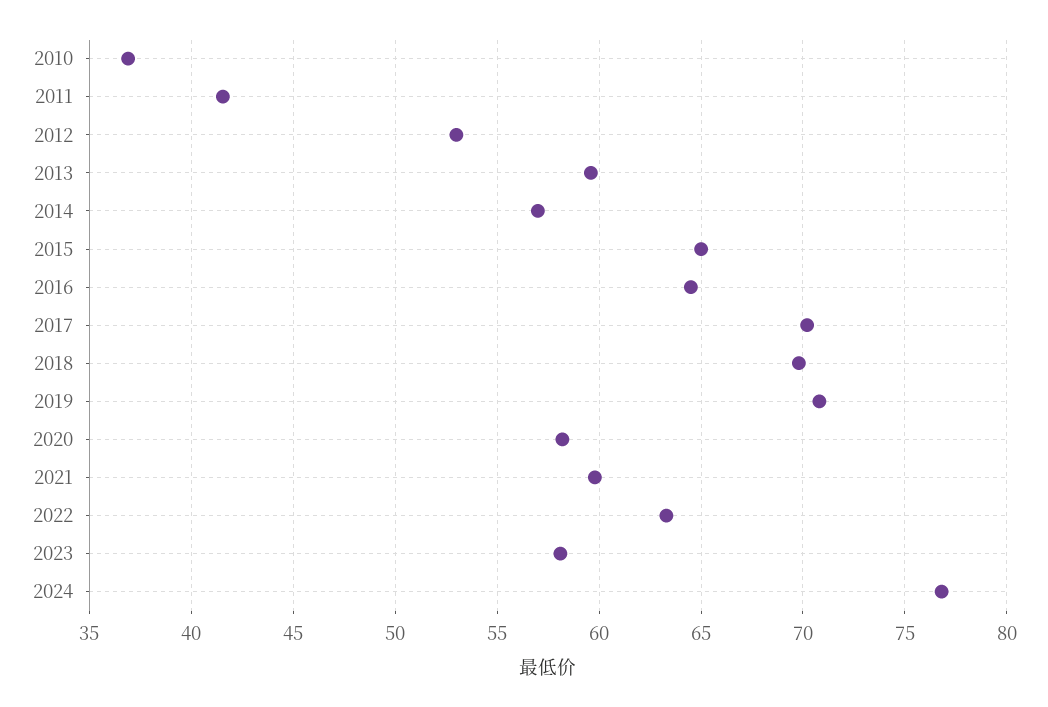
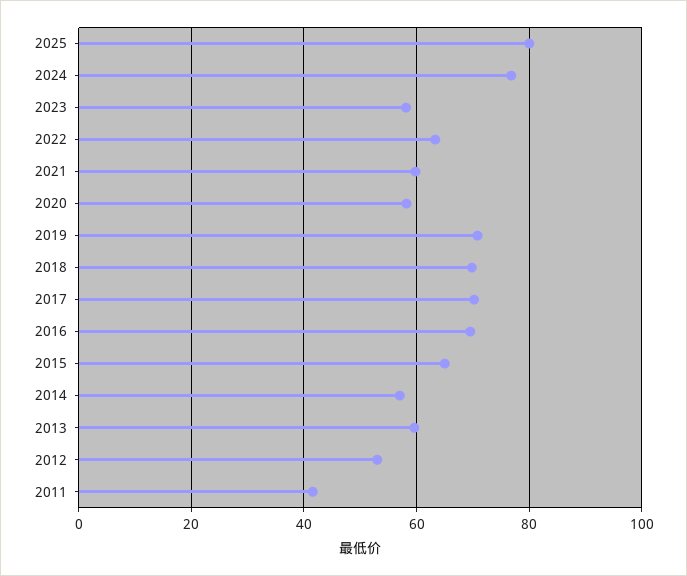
2010: 37 -> none
2016: 64.5 -> 70
2025: none -> 80

